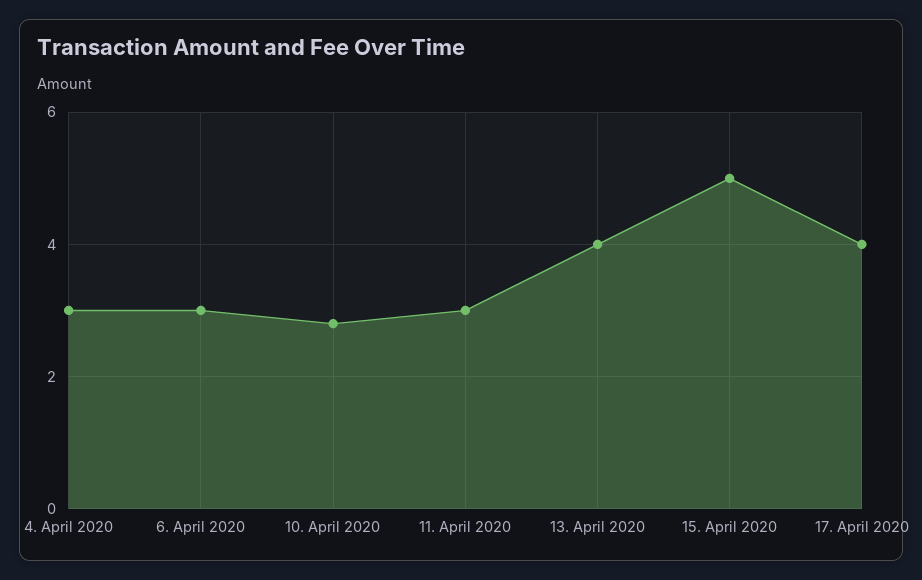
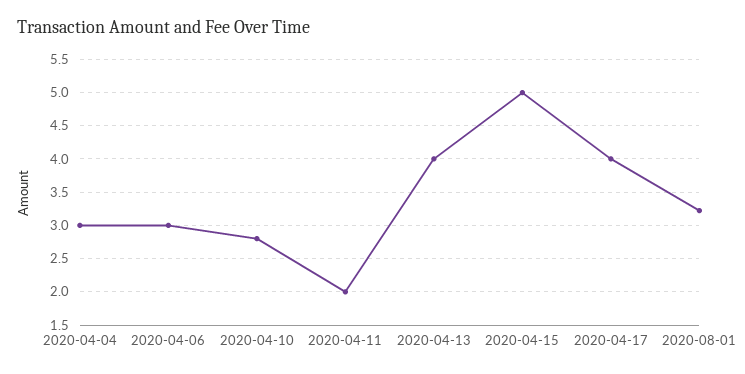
11. April 2020: 3 -> 2
2020-08-01: none -> 3.2

